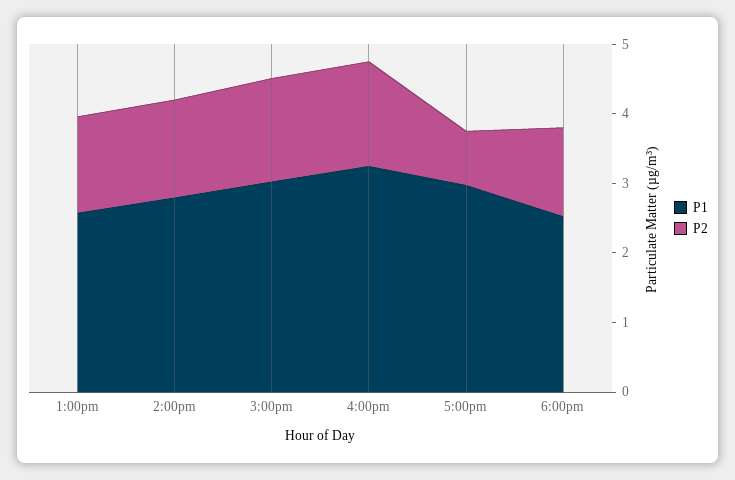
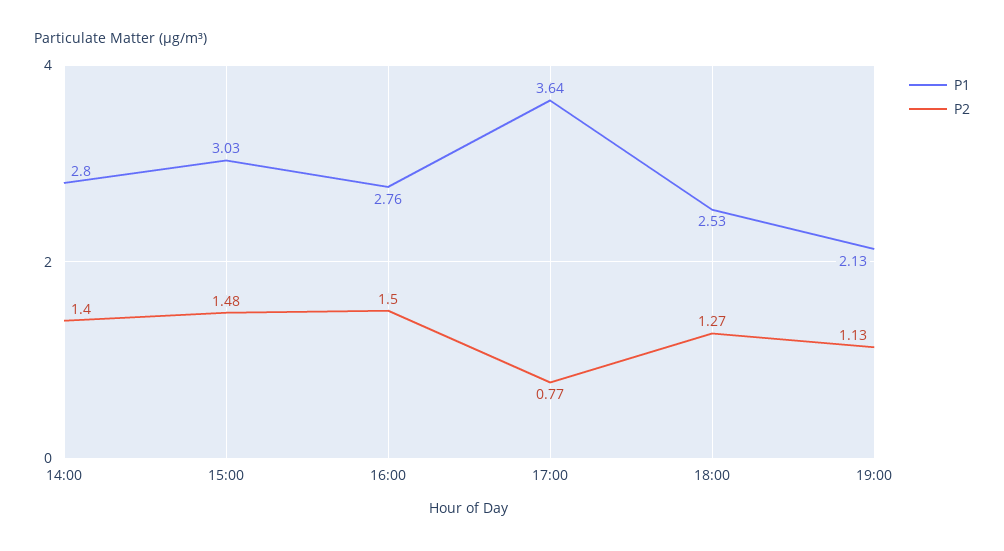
P1, 1:00pm: 2.6 -> none
P2, 1:00pm: 1.4 -> none
P1, 4:00pm: 3.2 -> 2.76
P1, 5:00pm: 3 -> 3.64
P1, 19:00: none -> 2.13
P2, 19:00: none -> 1.13

